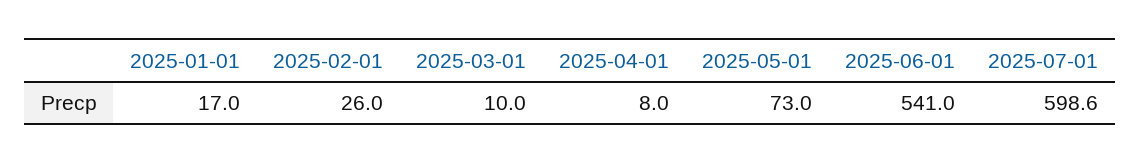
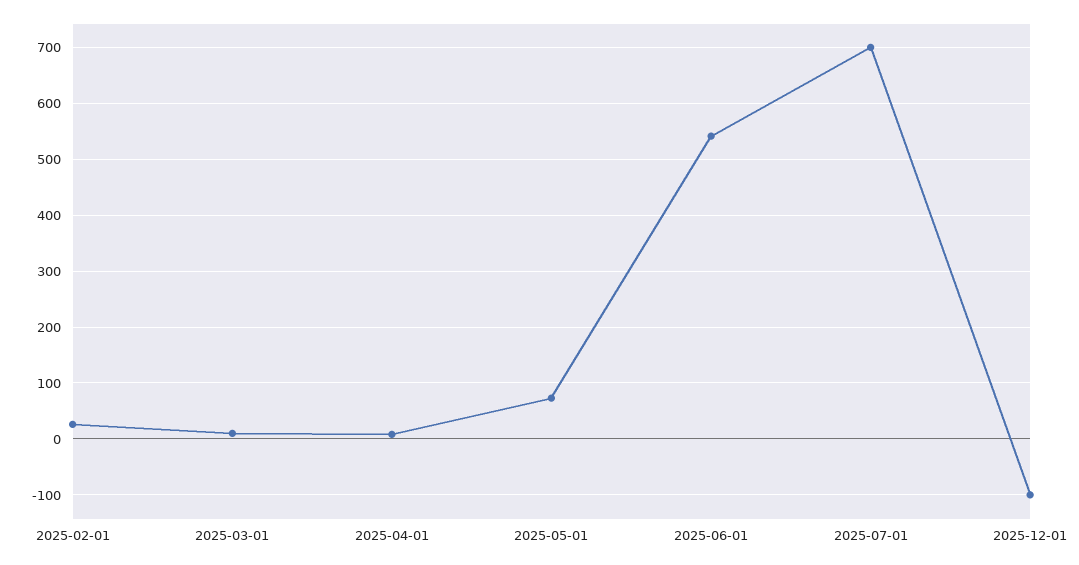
2025-01-01: 17 -> none
2025-07-01: 598.6 -> 700
2025-12-01: none -> -100

